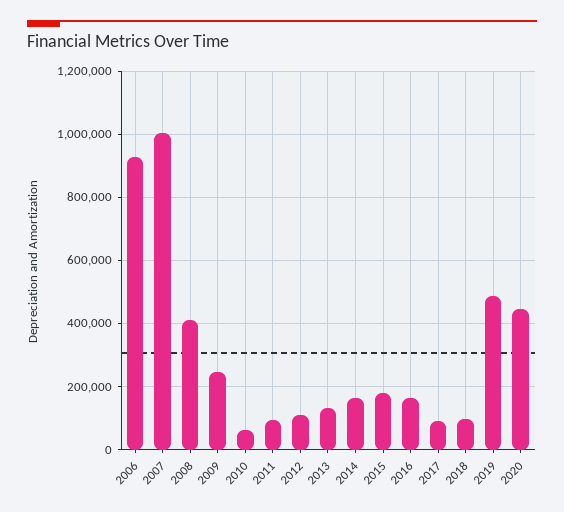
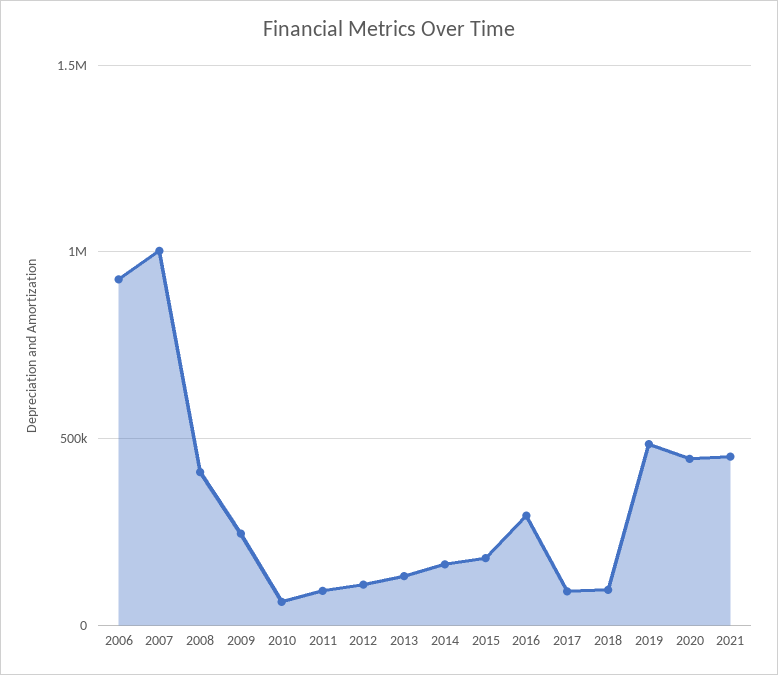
2016: 160000 -> 300000
2021: none -> 450000

